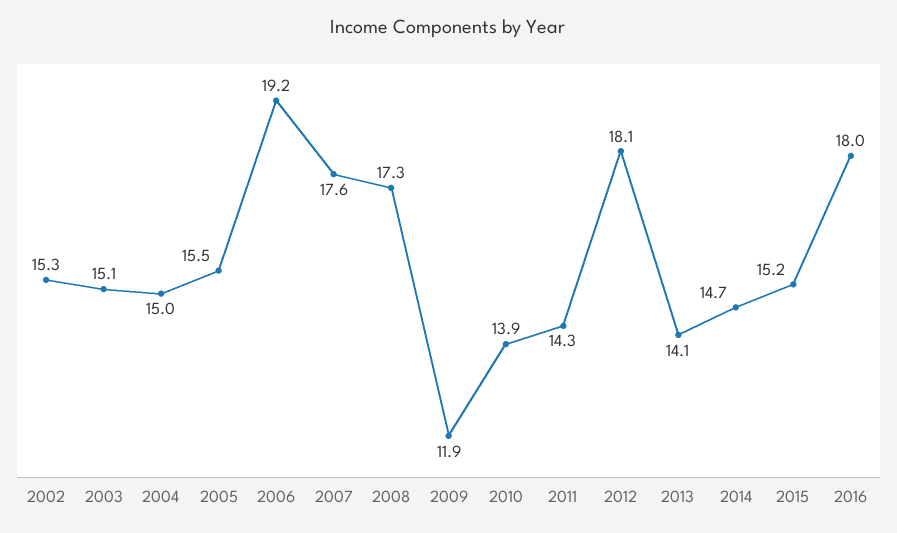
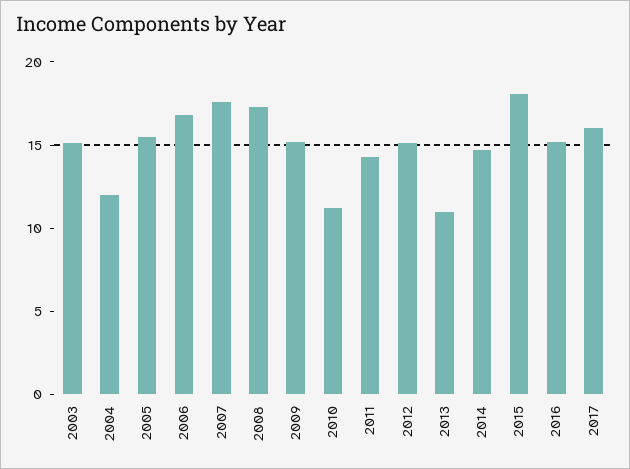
2002: 15.3 -> none
2004: 15 -> 12
2006: 19.2 -> 17
2009: 11.9 -> 15
2010: 13.9 -> 11
2012: 18.1 -> 15
2013: 14.1 -> 11
2015: 15.2 -> 18
2016: 18 -> 15
2017: none -> 16

